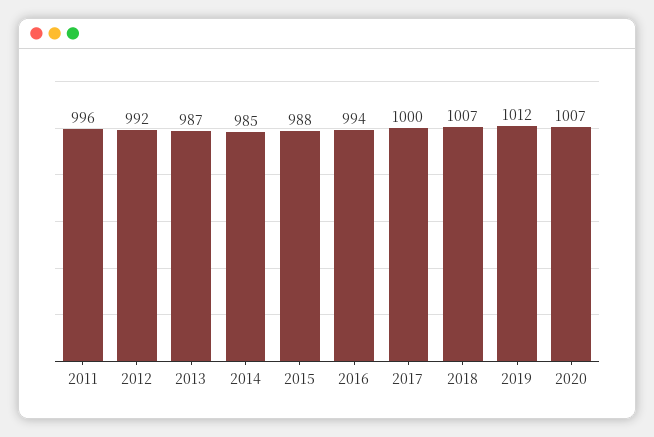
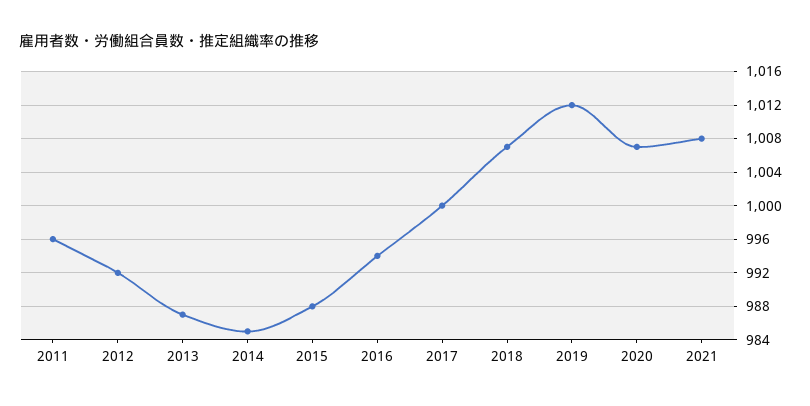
2021: none -> 1008

